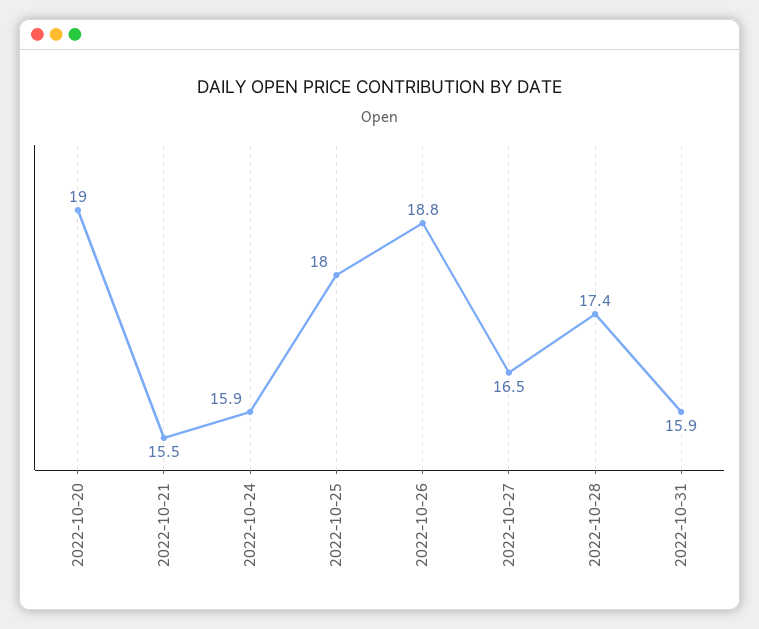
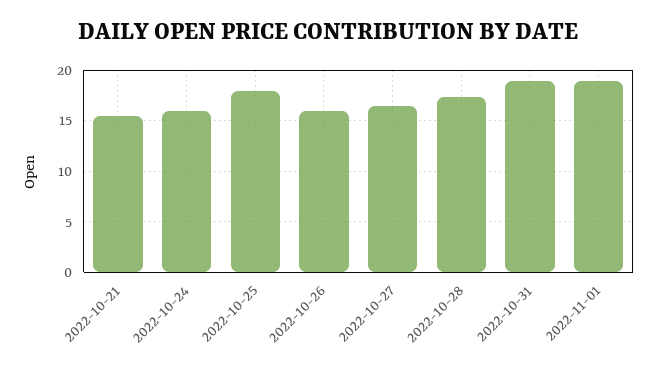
2022-10-20: 19 -> none
2022-10-26: 18.8 -> 16
2022-10-31: 15.9 -> 19
2022-11-01: none -> 19

